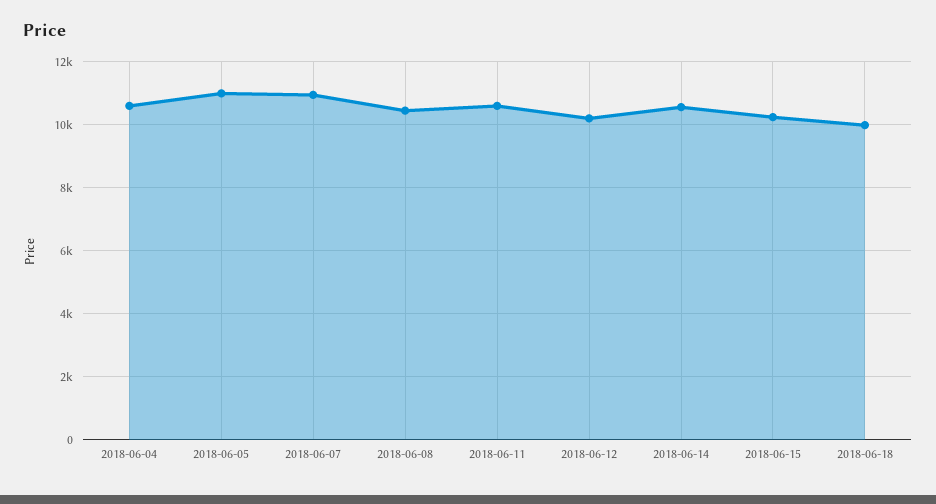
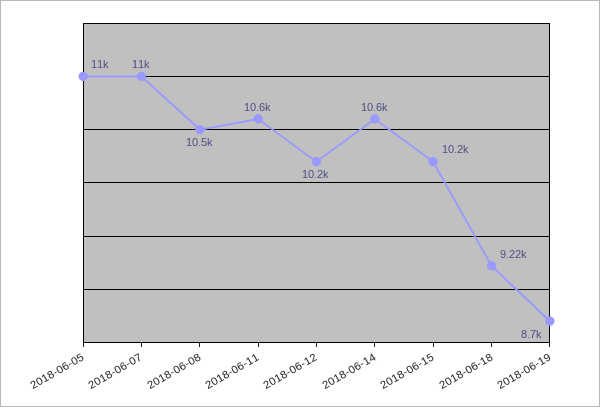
2018-06-04: 10600 -> none
2018-06-18: 10000 -> 9220
2018-06-19: none -> 8700

